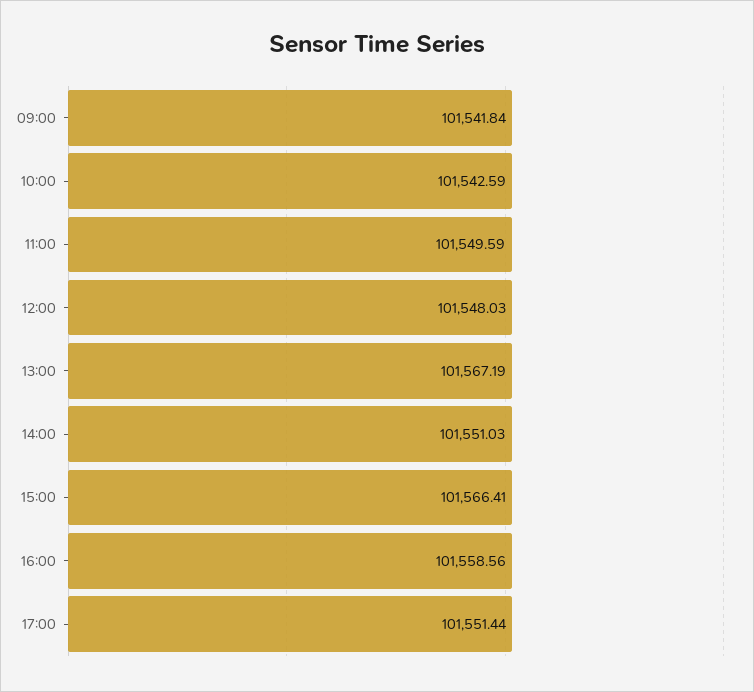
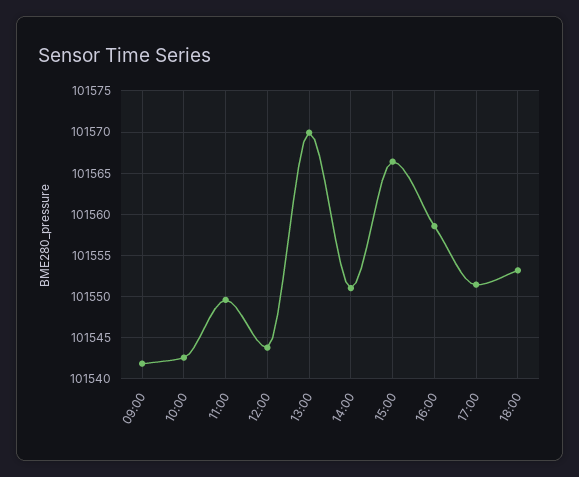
12:00: 101548.03 -> 101544
13:00: 101567.19 -> 101570
18:00: none -> 101553

